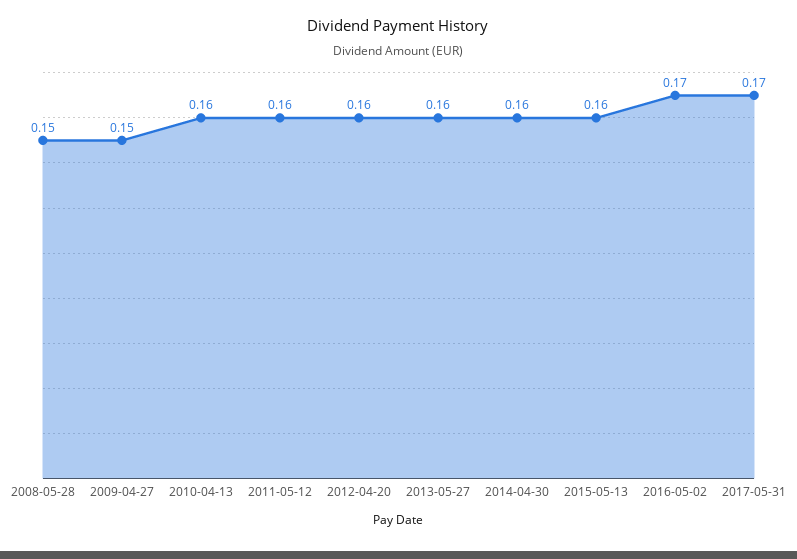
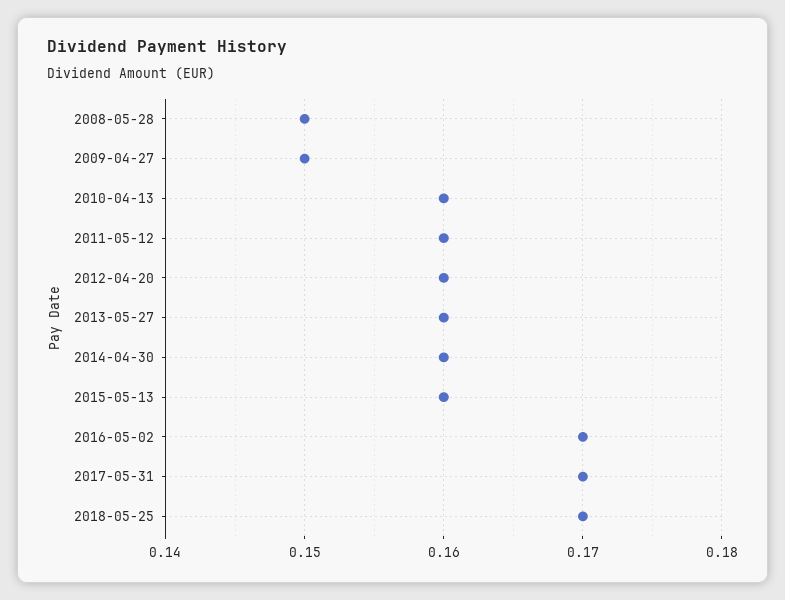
2018-05-25: none -> 0.17

